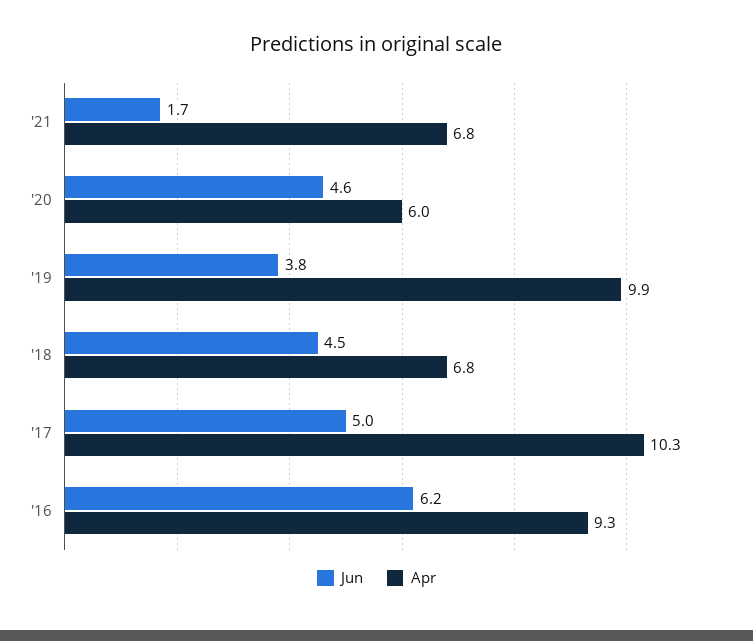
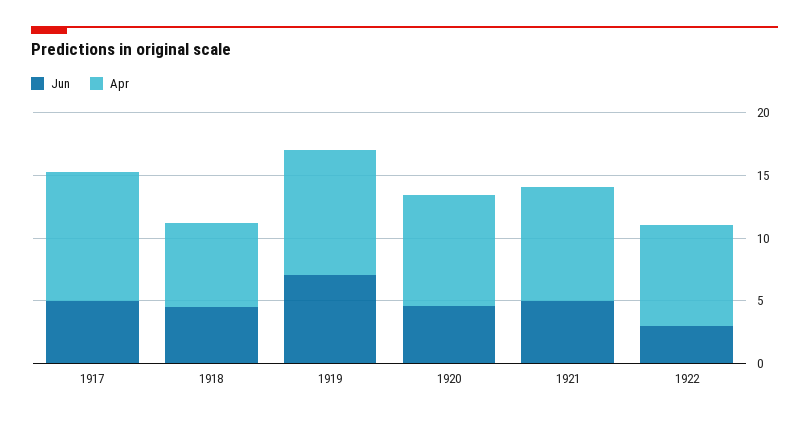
Jun, '21: 1.7 -> 5
Apr, '21: 6.8 -> 9
Apr, '20: 6 -> 9
Jun, '19: 3.8 -> 7
Jun, '16: 6.2 -> none
Apr, '16: 9.3 -> none
Jun, 1922: none -> 3
Apr, 1922: none -> 8

